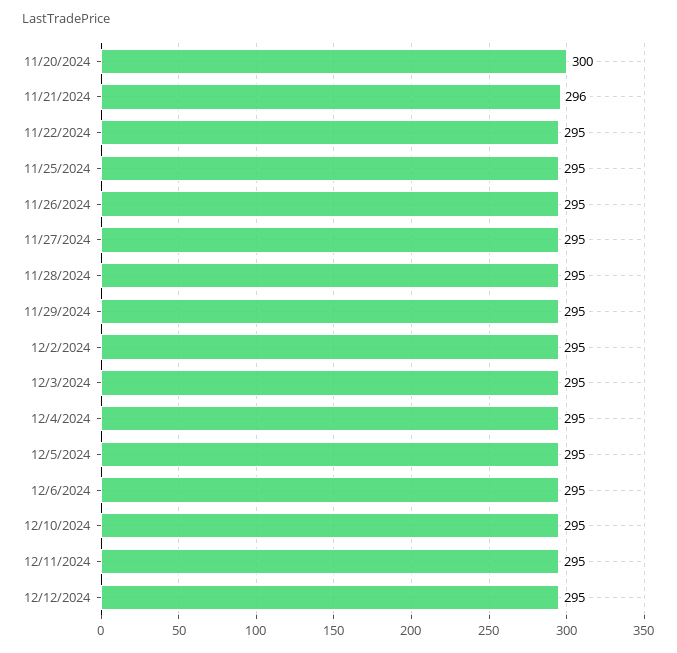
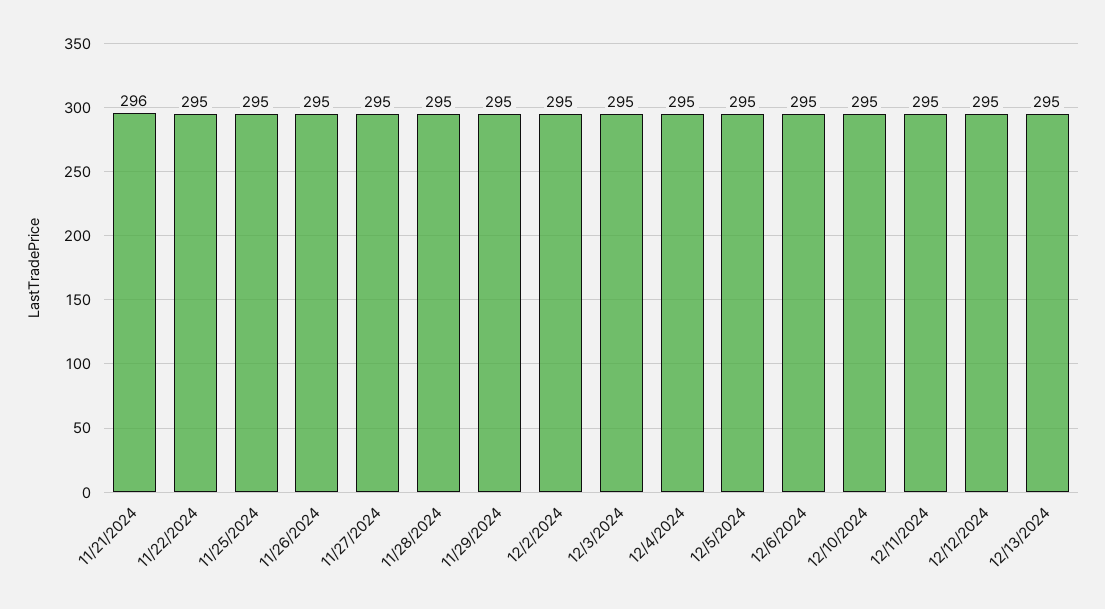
11/20/2024: 300 -> none
12/13/2024: none -> 295

